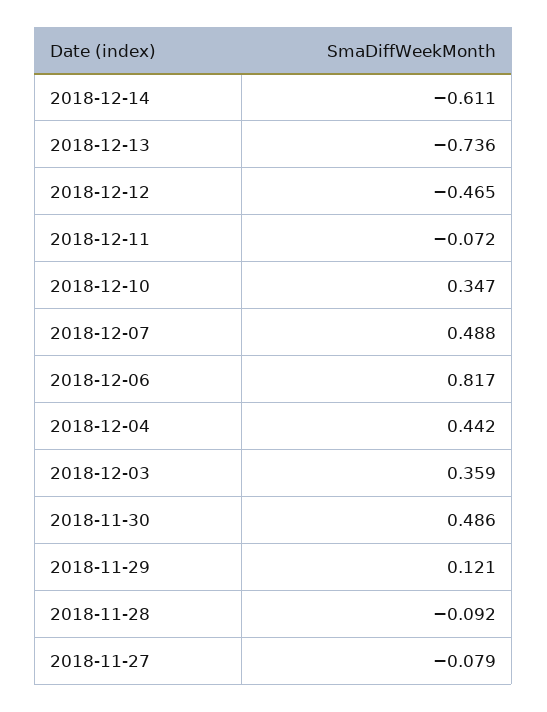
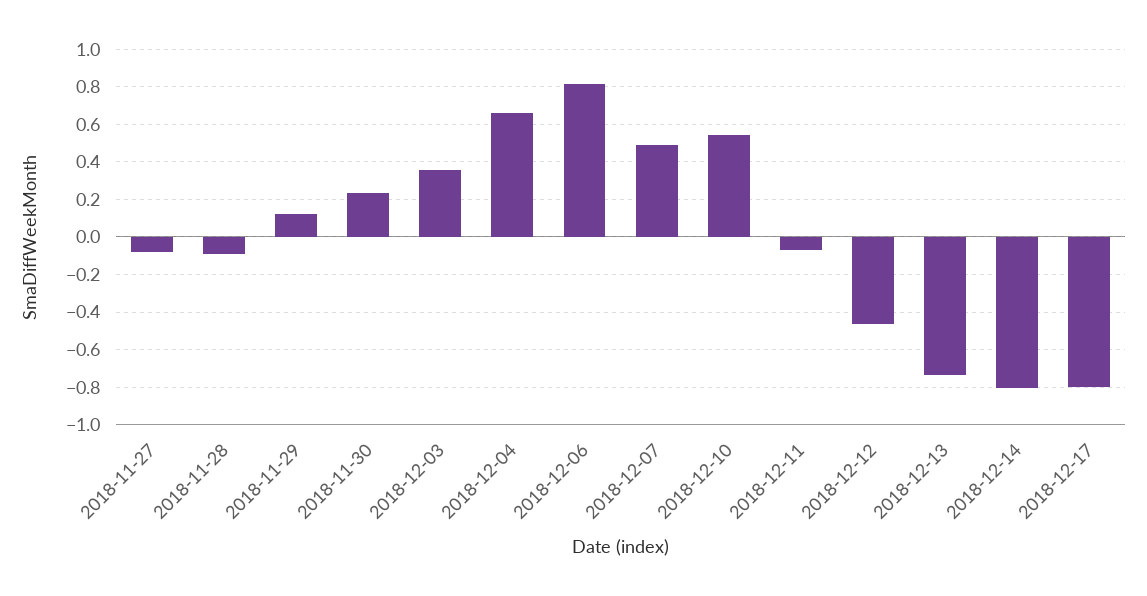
2018-12-14: -0.611 -> -0.8
2018-12-10: 0.347 -> 0.55
2018-12-04: 0.442 -> 0.65
2018-11-30: 0.486 -> 0.25
2018-12-17: none -> -0.8

